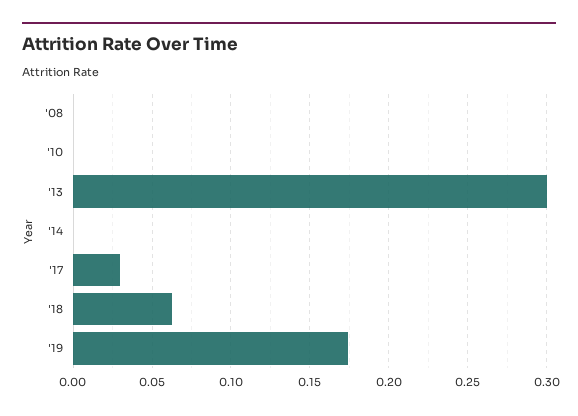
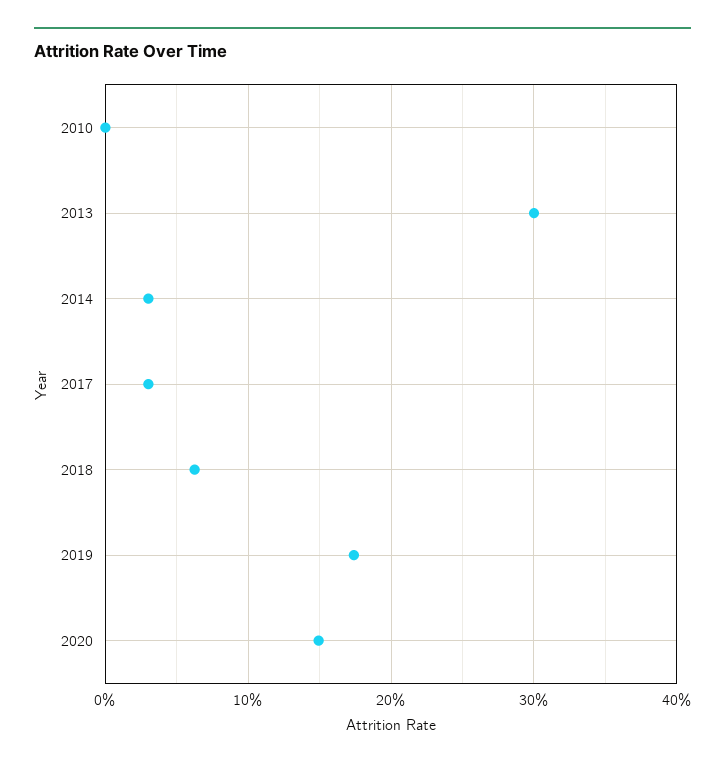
'08: 0 -> none
'14: 0 -> 0.03
2020: none -> 0.15

